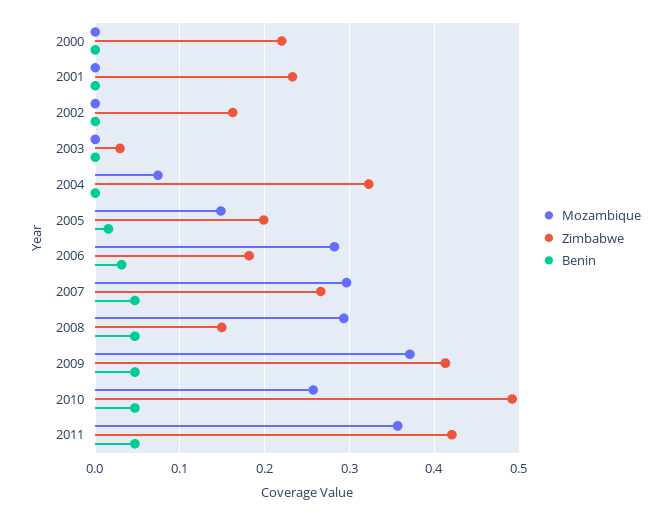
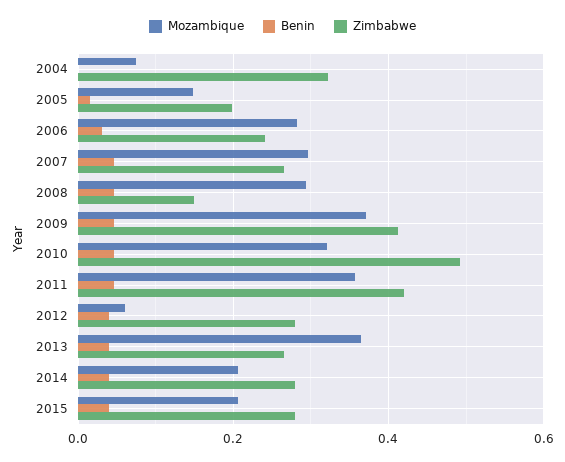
Mozambique, 2000: 0 -> none
Zimbabwe, 2000: 0.22 -> none
Benin, 2000: 0 -> none
Mozambique, 2001: 0 -> none
Zimbabwe, 2001: 0.23 -> none
Benin, 2001: 0 -> none
Mozambique, 2002: 0 -> none
Zimbabwe, 2002: 0.16 -> none
Benin, 2002: 0 -> none
Mozambique, 2003: 0 -> none
Zimbabwe, 2003: 0.03 -> none
Benin, 2003: 0 -> none
Zimbabwe, 2006: 0.18 -> 0.24
Mozambique, 2010: 0.26 -> 0.32
Mozambique, 2012: none -> 0.06
Benin, 2012: none -> 0.04
Zimbabwe, 2012: none -> 0.28
Mozambique, 2013: none -> 0.36
Benin, 2013: none -> 0.04
Zimbabwe, 2013: none -> 0.26
Mozambique, 2014: none -> 0.2
Benin, 2014: none -> 0.04
Zimbabwe, 2014: none -> 0.28
Mozambique, 2015: none -> 0.2
Benin, 2015: none -> 0.04
Zimbabwe, 2015: none -> 0.28

